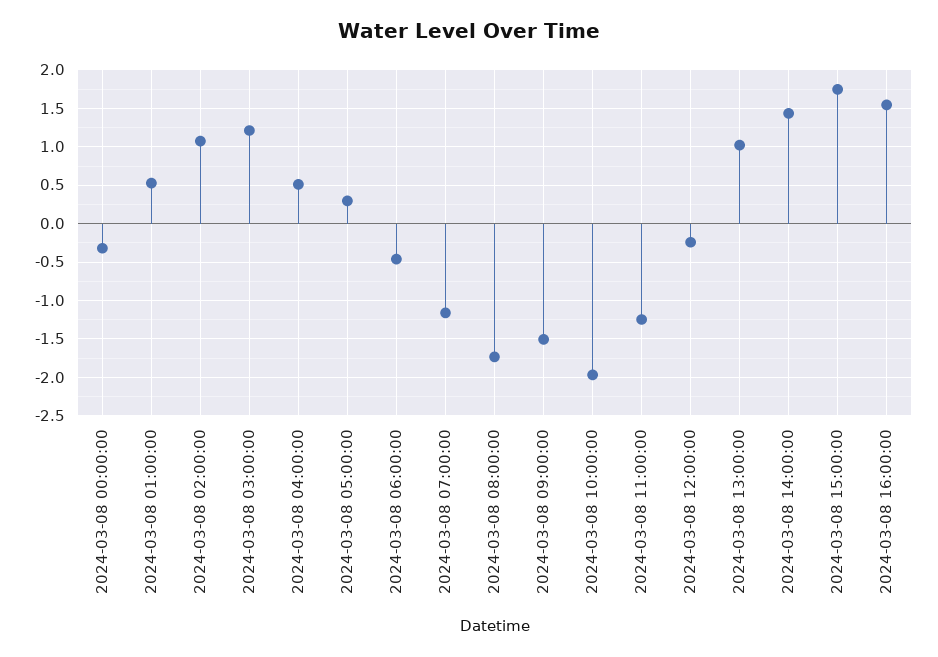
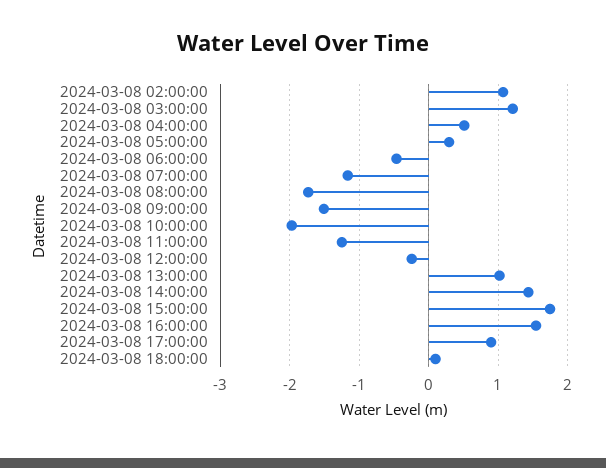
2024-03-08 00:00:00: -0.3 -> none
2024-03-08 01:00:00: 0.5 -> none
2024-03-08 17:00:00: none -> 0.9
2024-03-08 18:00:00: none -> 0.1

